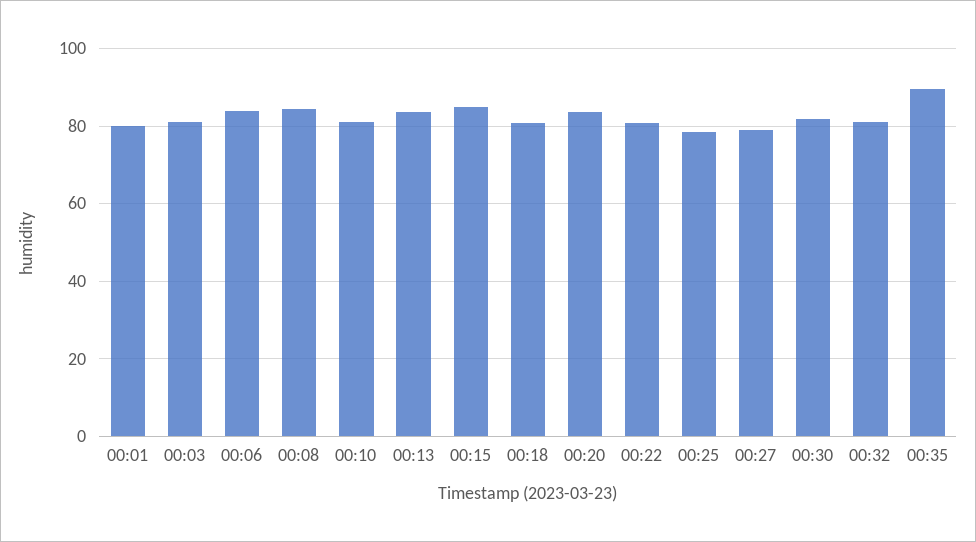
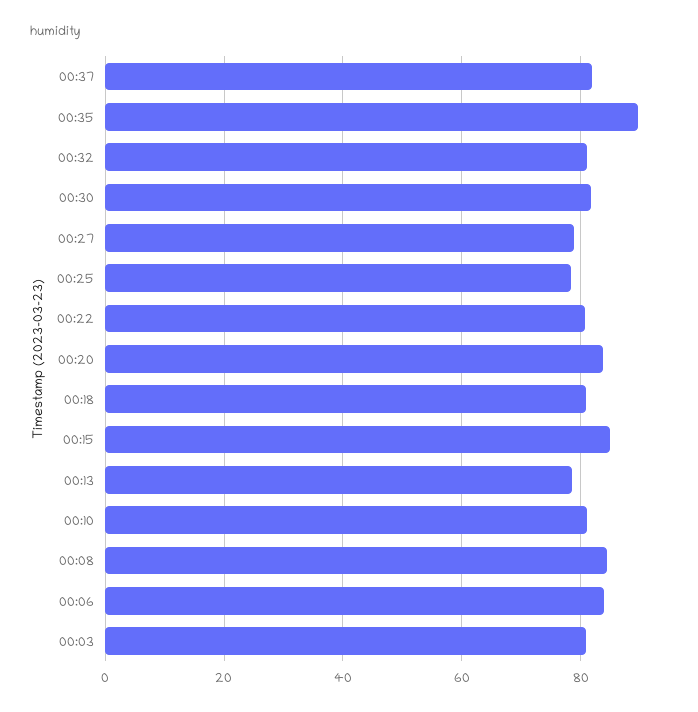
00:01: 80 -> none
00:13: 84 -> 78
00:37: none -> 82

